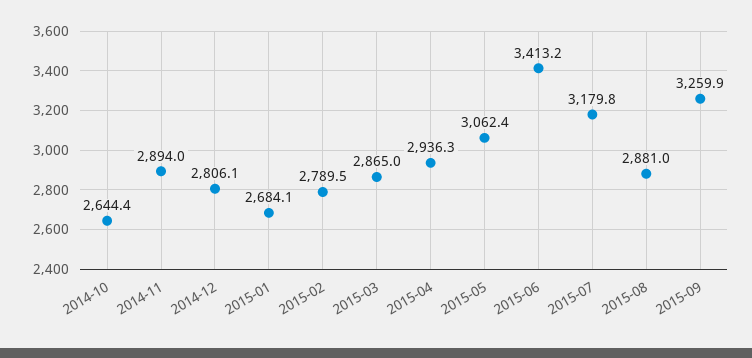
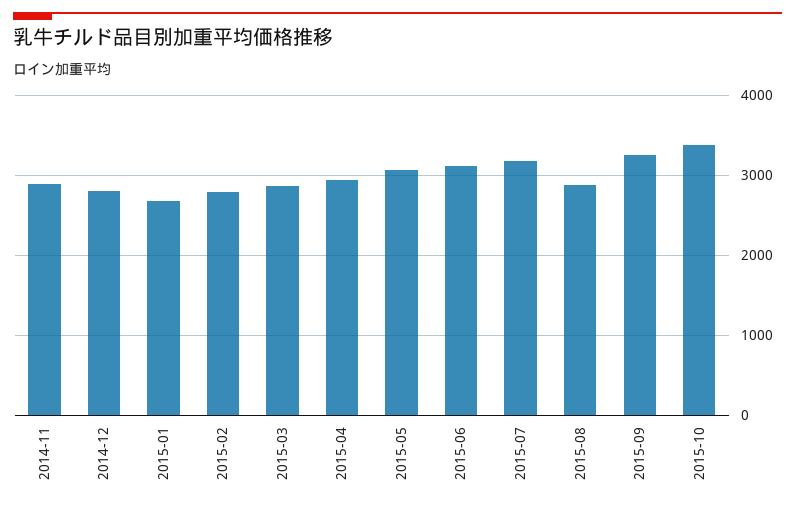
2014-10: 2644.4 -> none
2015-06: 3413.2 -> 3100
2015-10: none -> 3400

